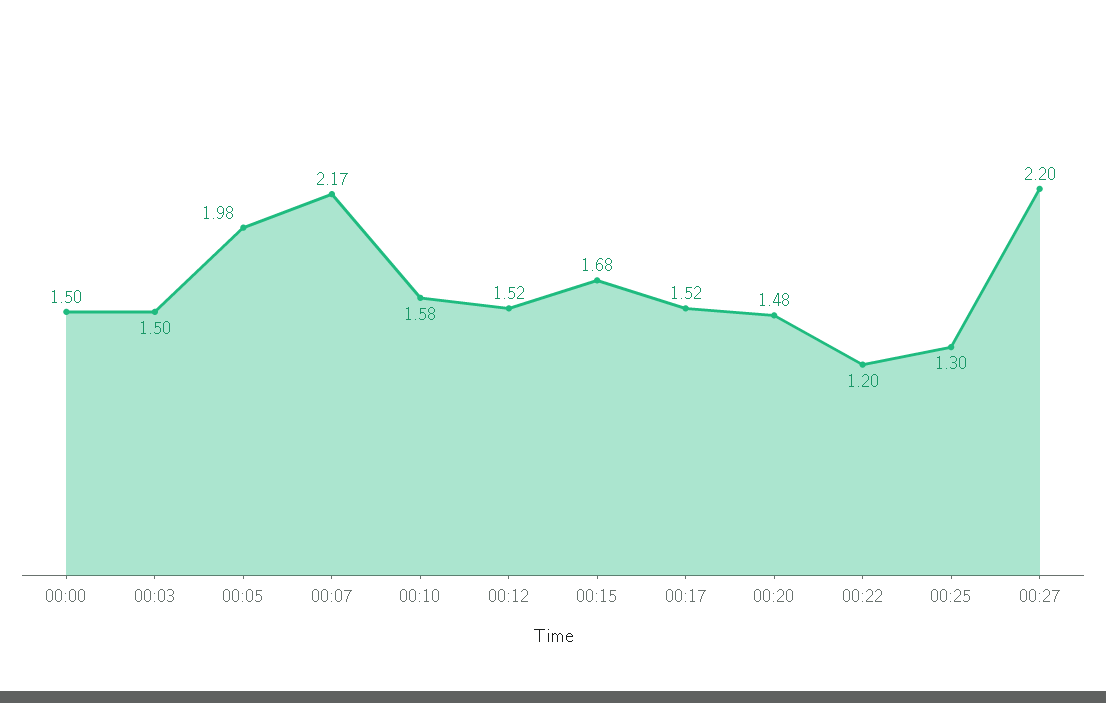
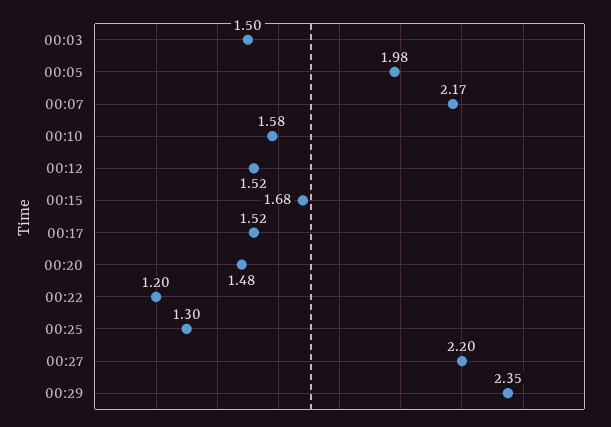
00:00: 1.5 -> none
00:29: none -> 2.35

